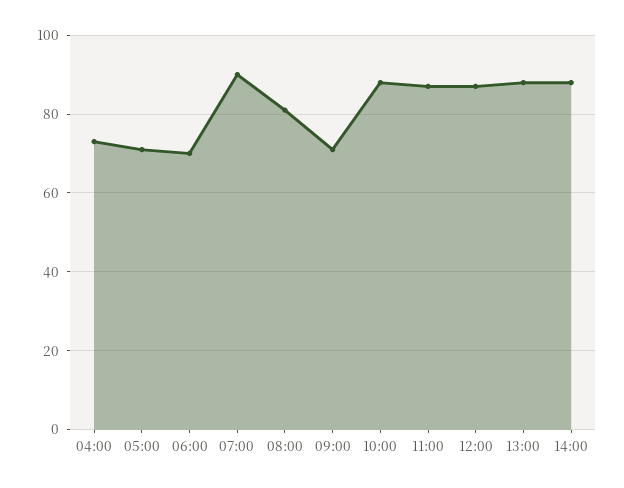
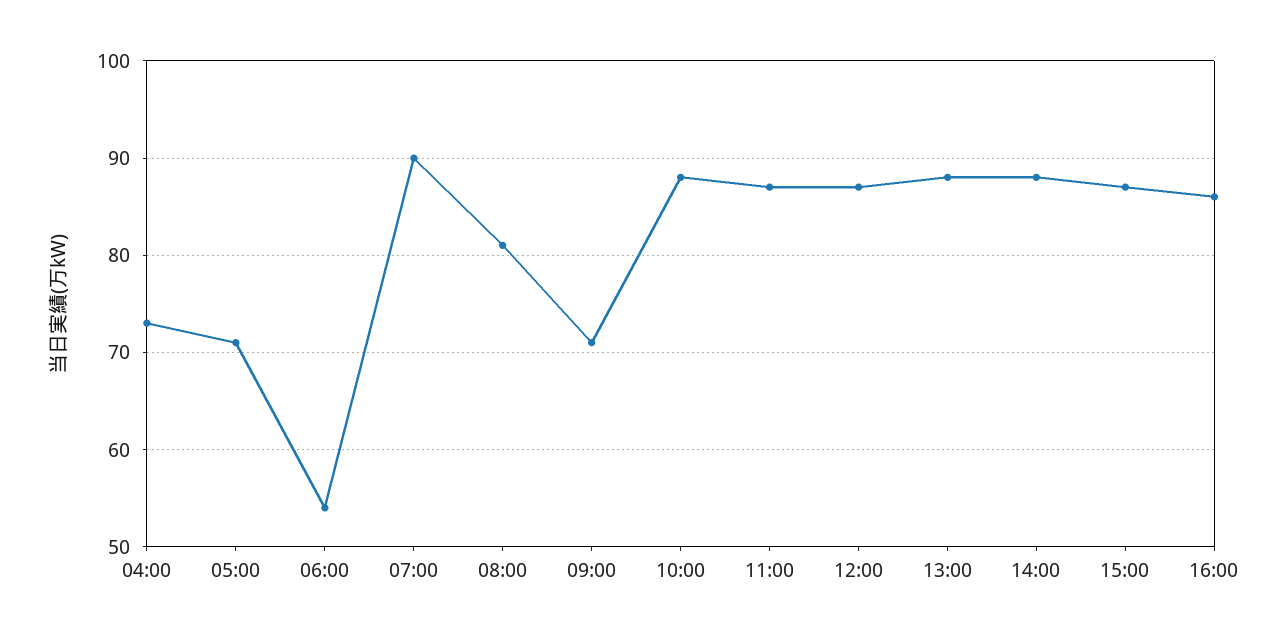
06:00: 70 -> 54
15:00: none -> 87
16:00: none -> 86

